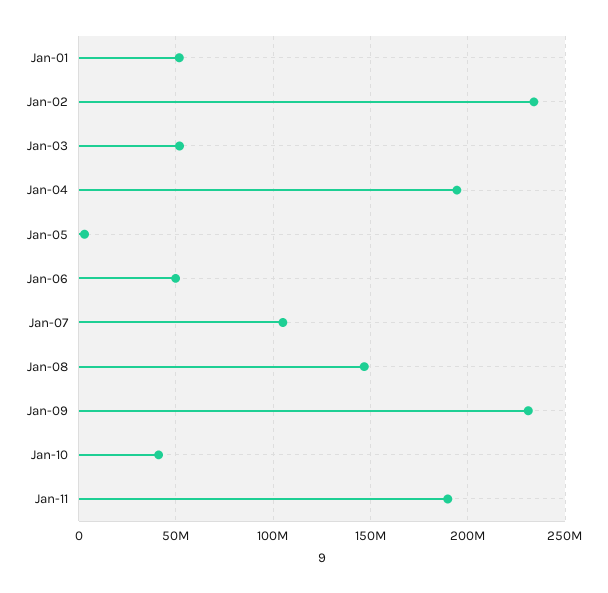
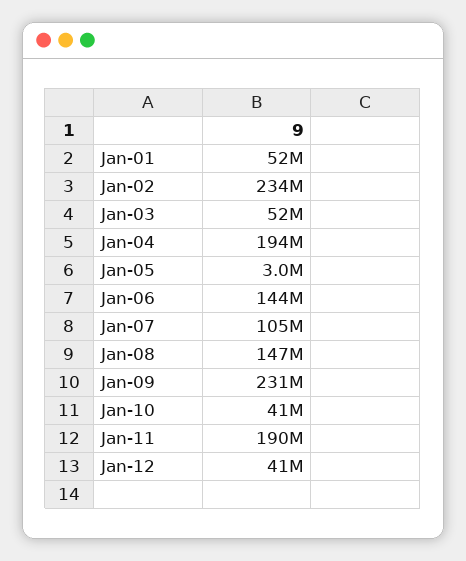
Jan-06: 50000000 -> 144000000
Jan-12: none -> 41000000

